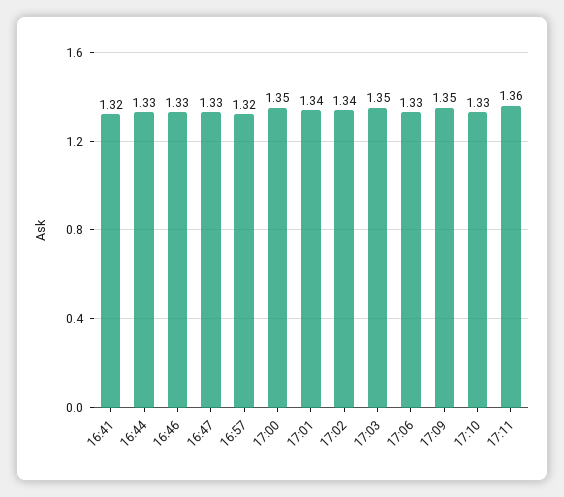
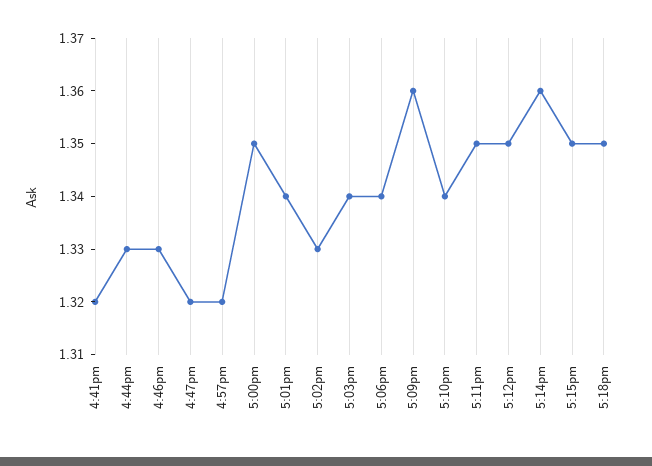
16:47: 1.33 -> 1.32
17:02: 1.34 -> 1.33
17:03: 1.35 -> 1.34
17:06: 1.33 -> 1.34
17:09: 1.35 -> 1.36
17:10: 1.33 -> 1.34
17:11: 1.36 -> 1.35
5:12pm: none -> 1.35
5:14pm: none -> 1.36
5:15pm: none -> 1.35
5:18pm: none -> 1.35

